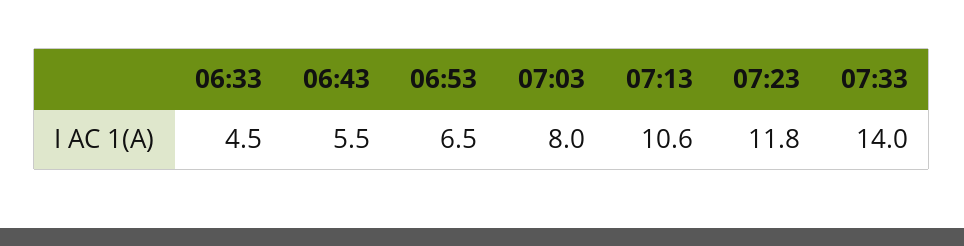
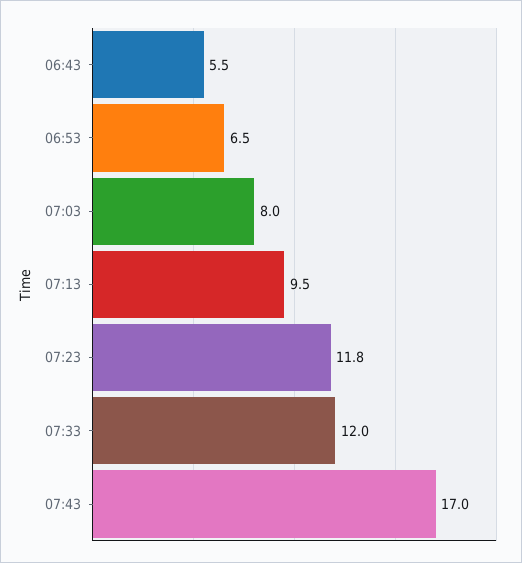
06:33: 4.5 -> none
07:13: 10.6 -> 9.5
07:33: 14 -> 12
07:43: none -> 17

